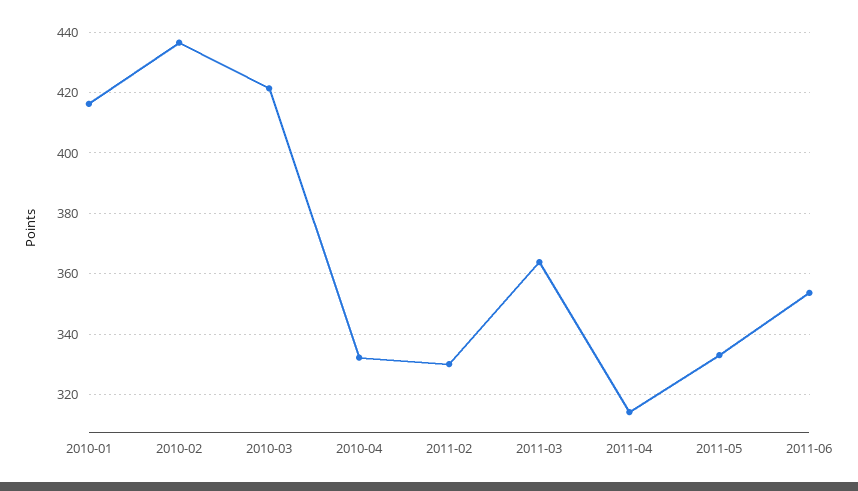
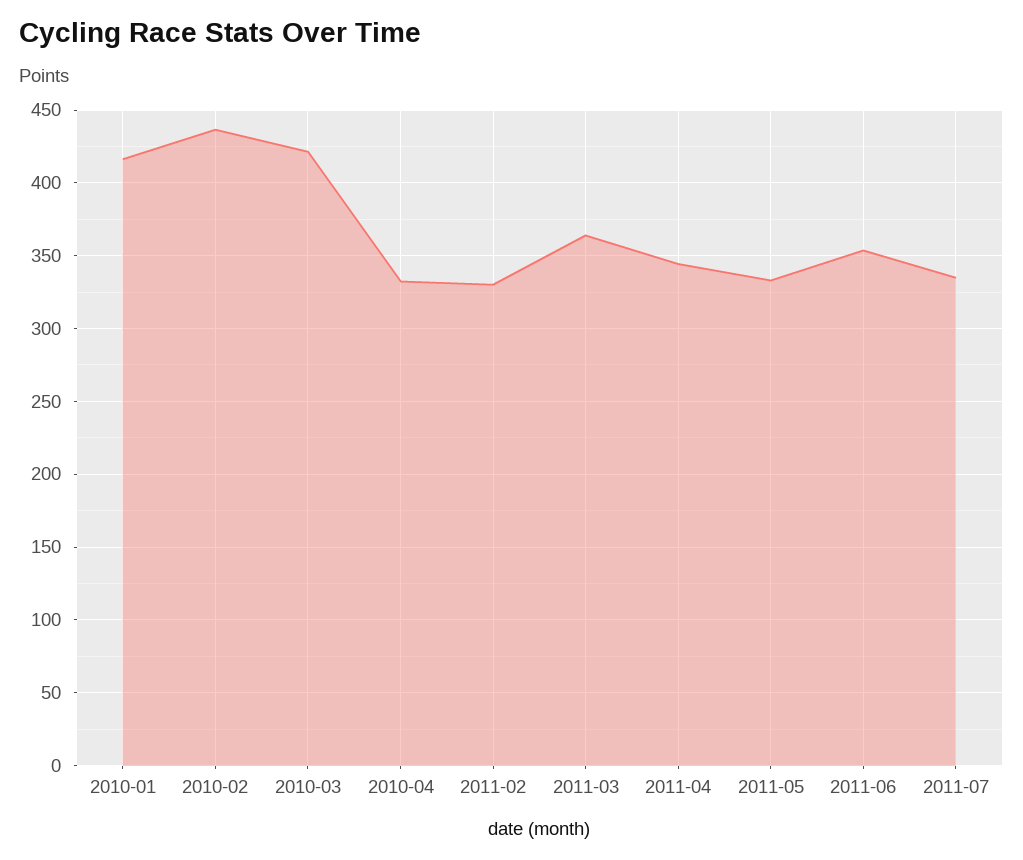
2011-04: 314 -> 345
2011-07: none -> 335

